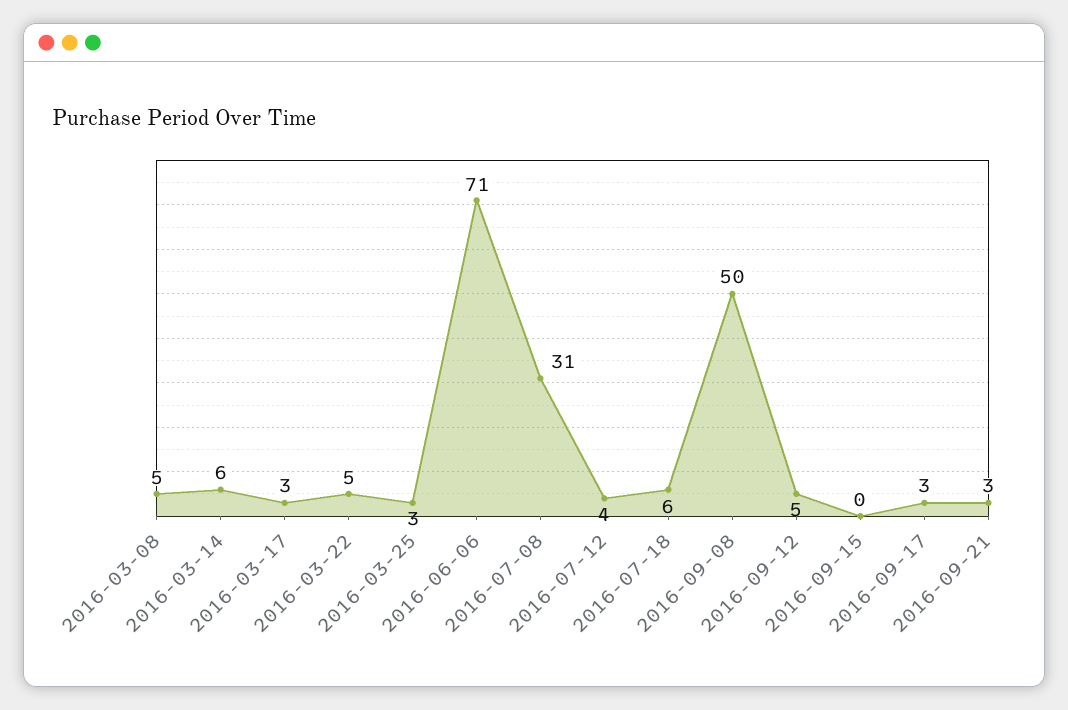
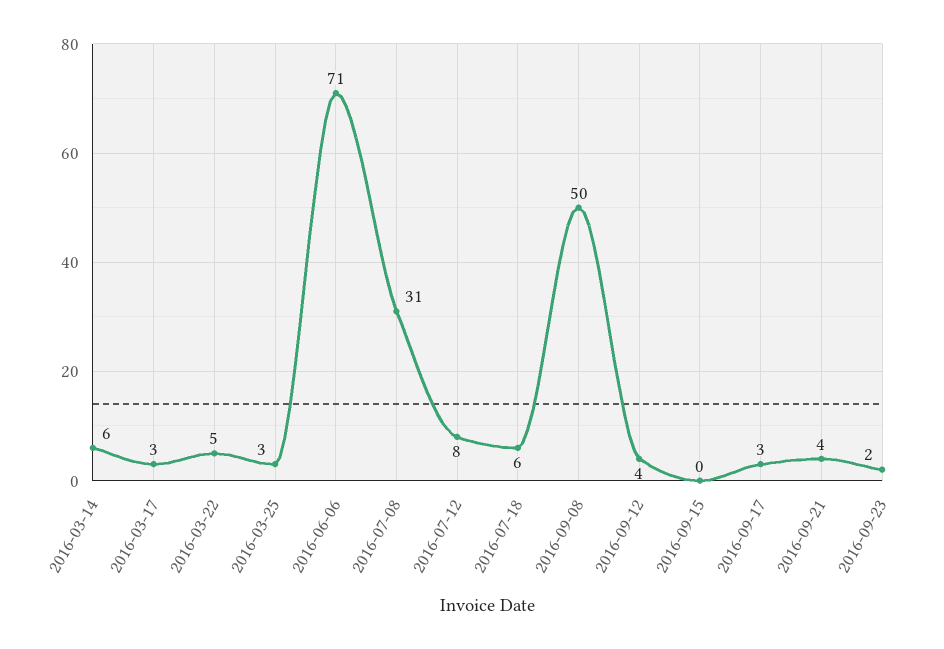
2016-03-08: 5 -> none
2016-07-12: 4 -> 8
2016-09-12: 5 -> 4
2016-09-21: 3 -> 4
2016-09-23: none -> 2

